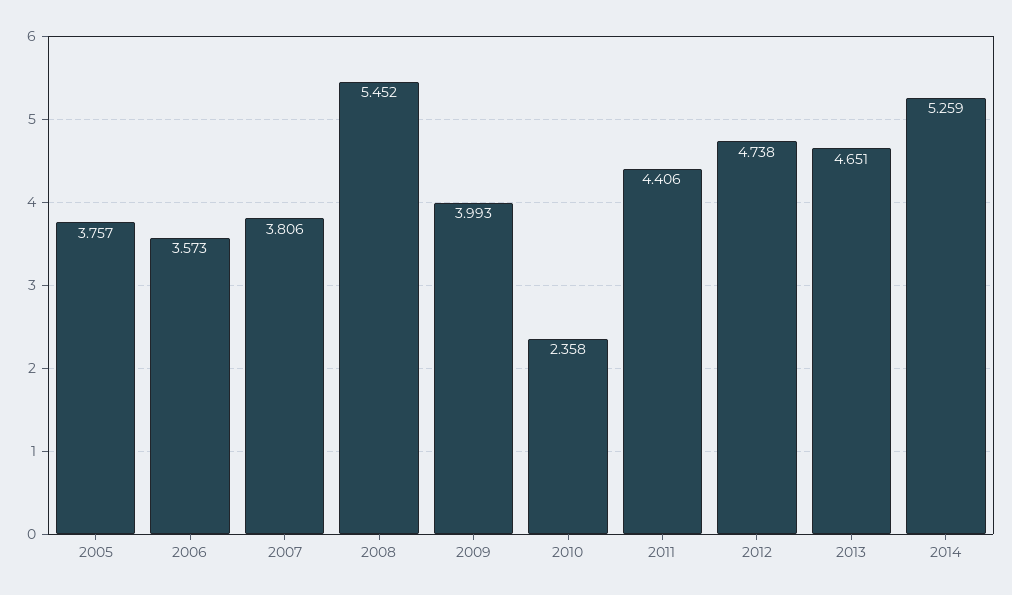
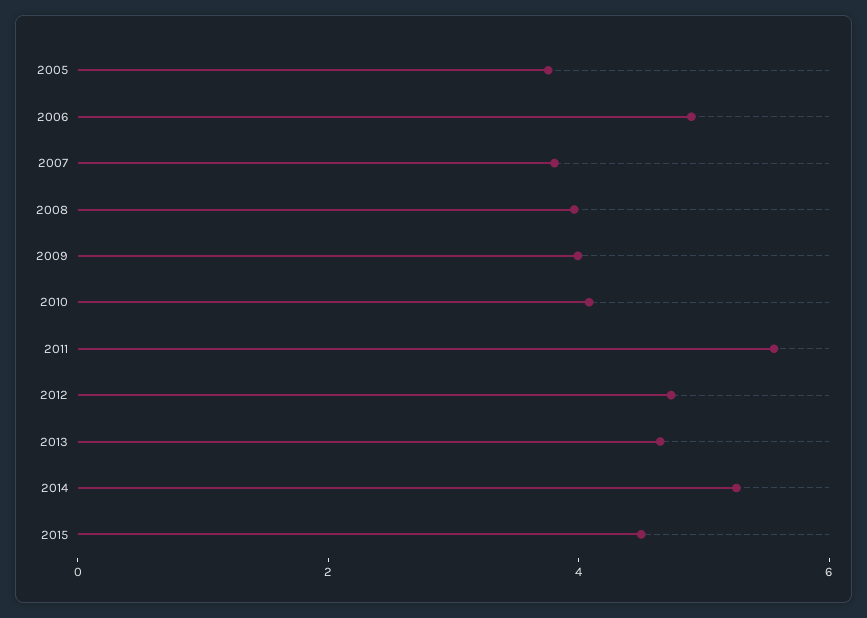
2006: 3.573 -> 5
2008: 5.452 -> 4
2010: 2.358 -> 4
2011: 4.406 -> 5.5
2015: none -> 4.5

